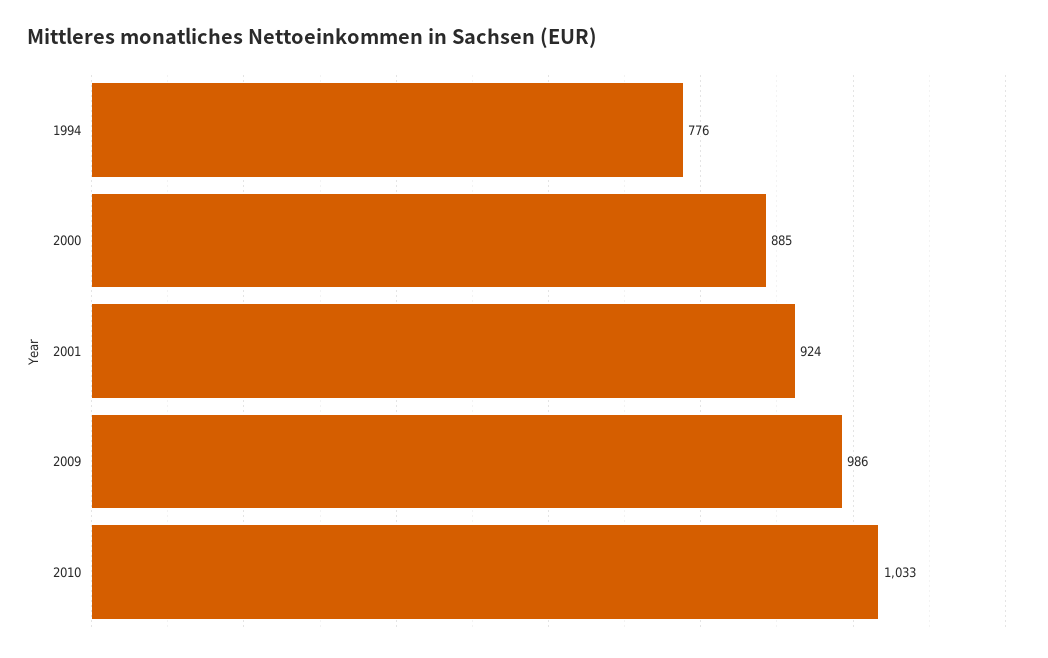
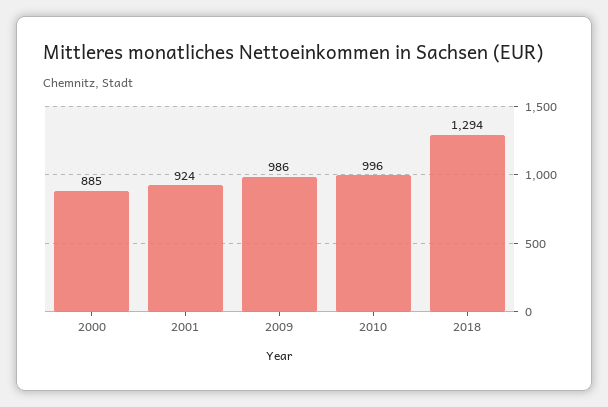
1994: 776 -> none
2010: 1033 -> 996
2018: none -> 1294

